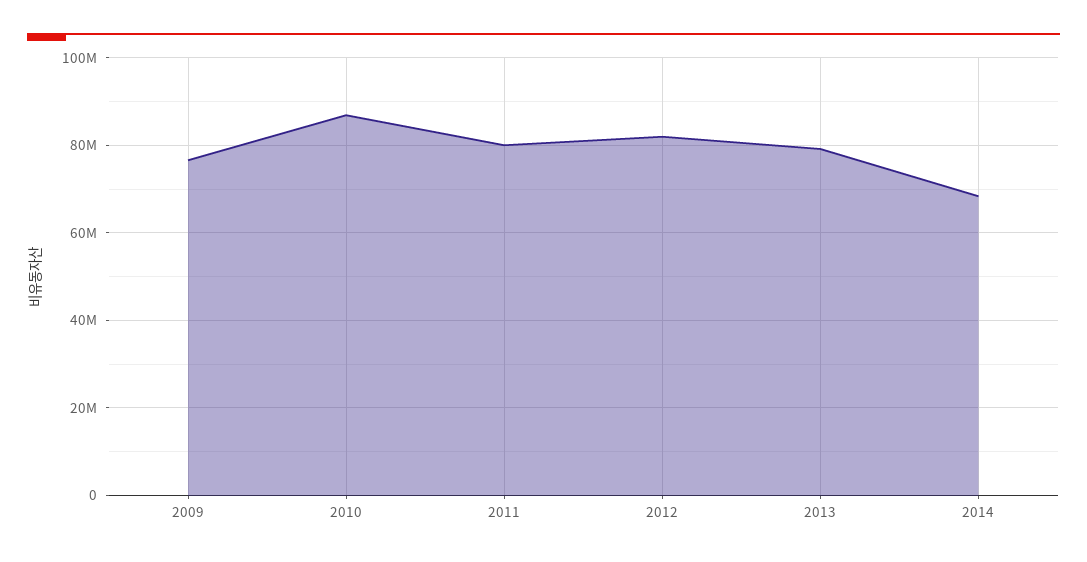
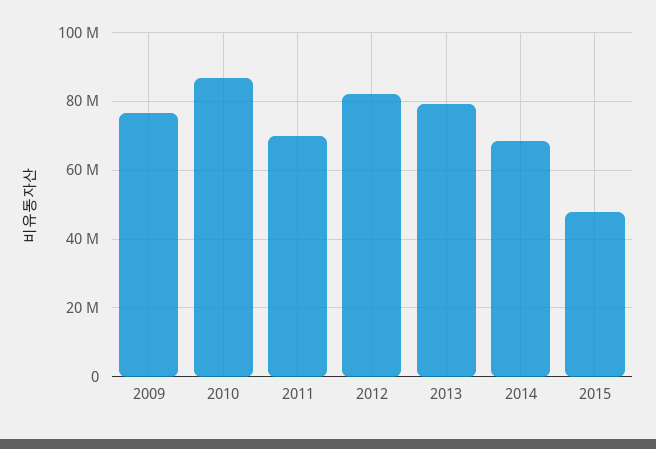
2011: 80000000 -> 70000000
2015: none -> 48000000

